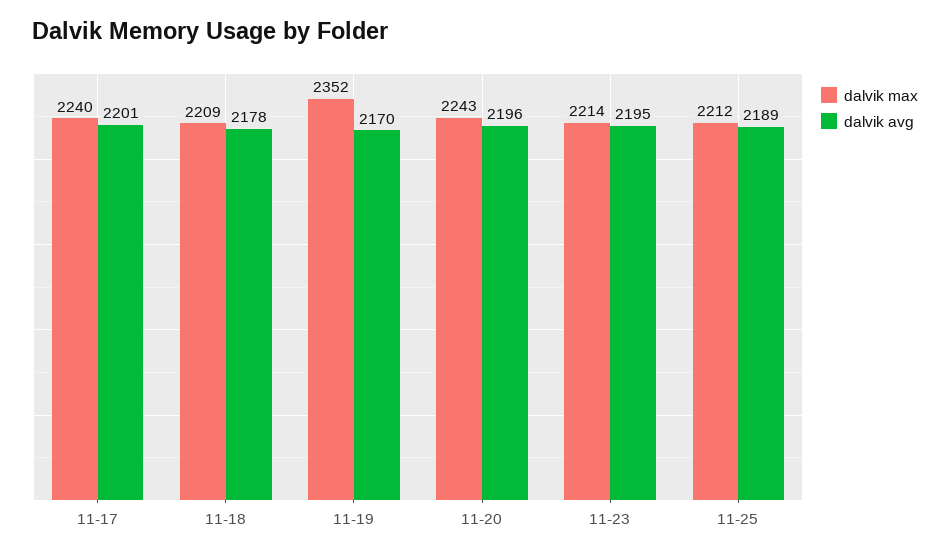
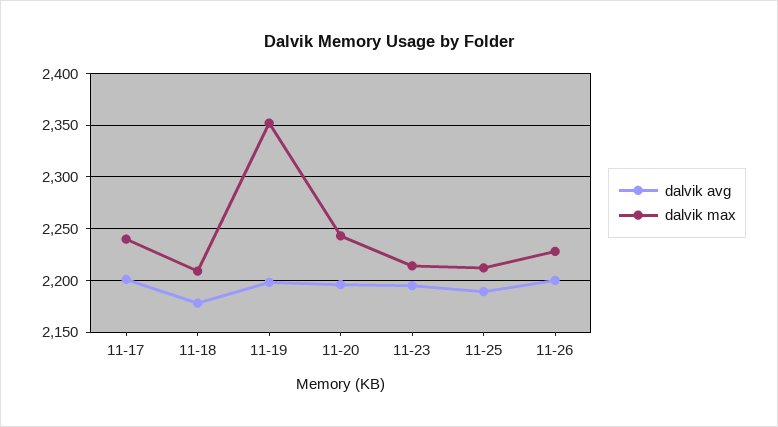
dalvik avg, 11-19: 2170 -> 2200
dalvik avg, 11-26: none -> 2200
dalvik max, 11-26: none -> 2230

